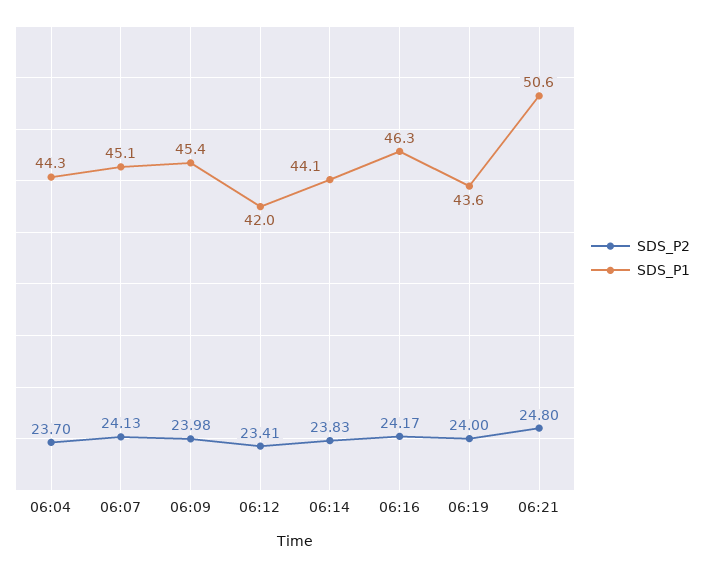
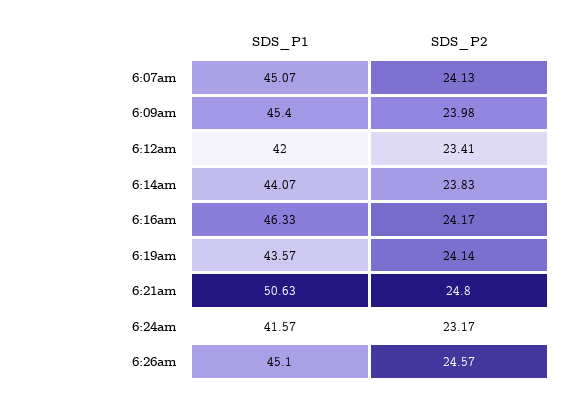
SDS_P2, 06:04: 23.7 -> none
SDS_P1, 06:04: 44.3 -> none
SDS_P2, 06:19: 24 -> 24.14
SDS_P1, 6:24am: none -> 41.57
SDS_P2, 6:24am: none -> 23.17
SDS_P1, 6:26am: none -> 45.1
SDS_P2, 6:26am: none -> 24.57

